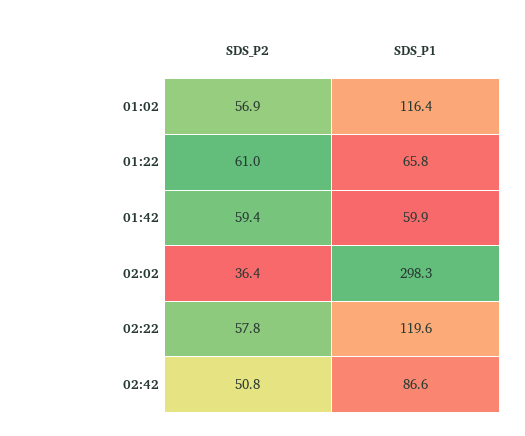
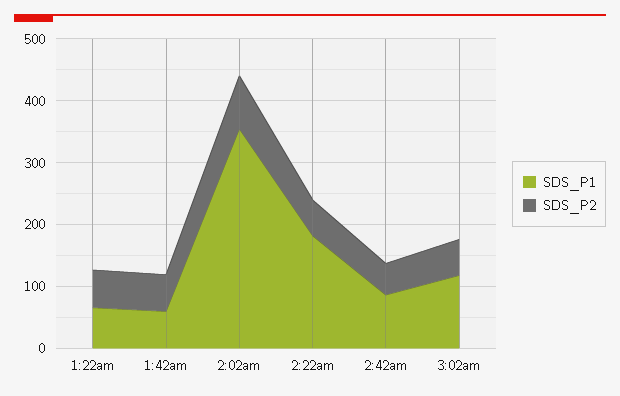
SDS_P2, 01:02: 56.9 -> none
SDS_P1, 01:02: 116.4 -> none
SDS_P2, 02:02: 36.4 -> 80
SDS_P1, 02:02: 298.3 -> 360
SDS_P1, 02:22: 119.6 -> 180
SDS_P1, 3:02am: none -> 120
SDS_P2, 3:02am: none -> 60

